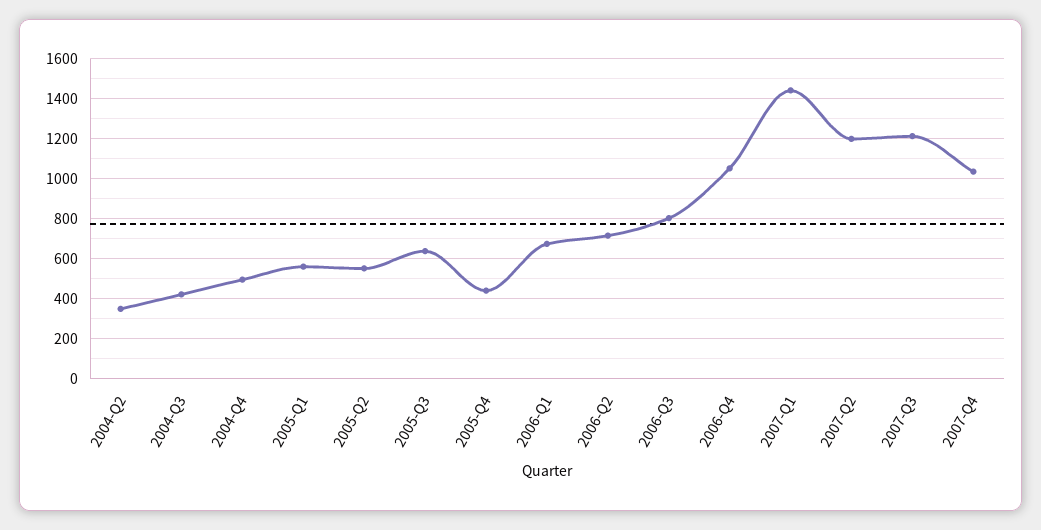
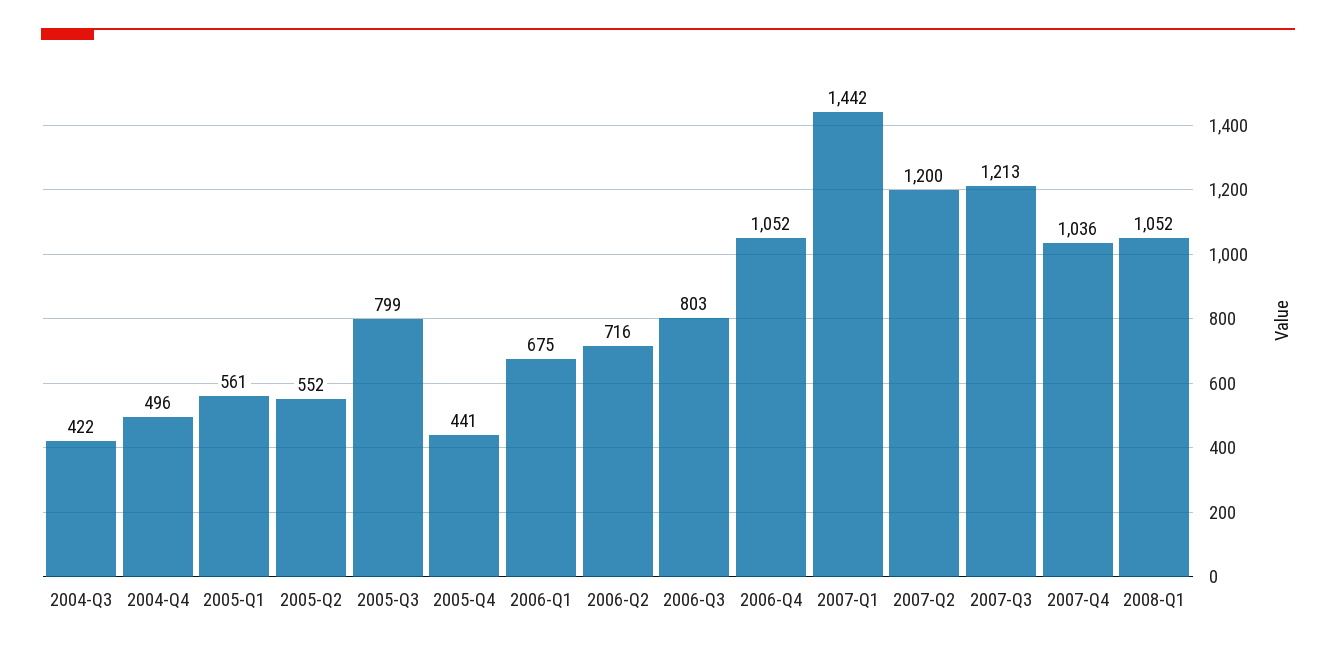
2004-Q2: 350 -> none
2005-Q3: 650 -> 799
2008-Q1: none -> 1052

